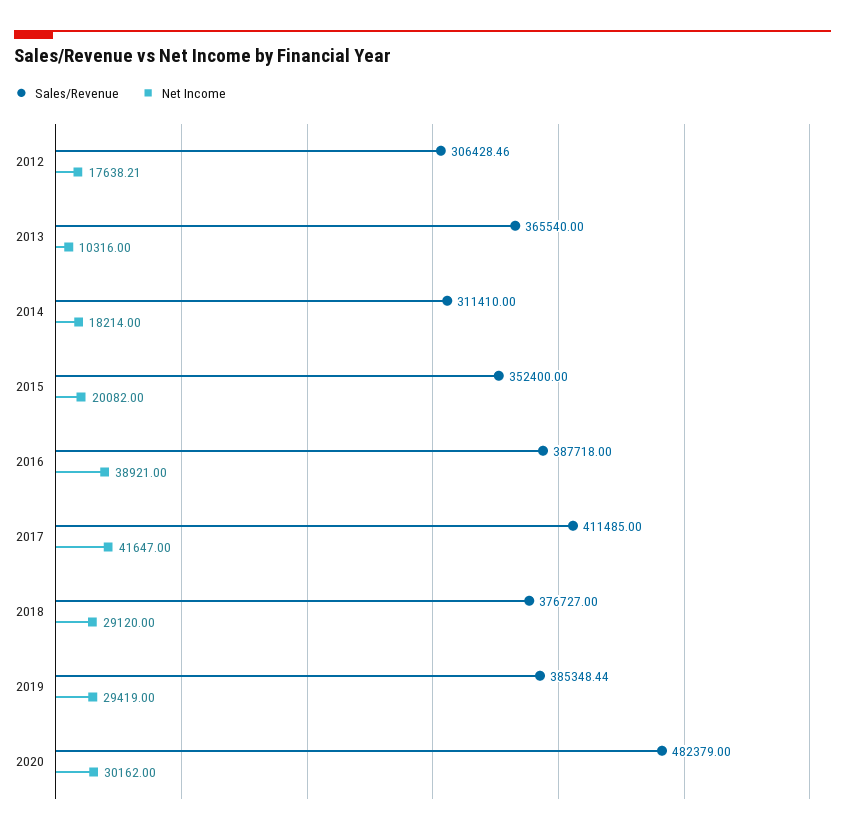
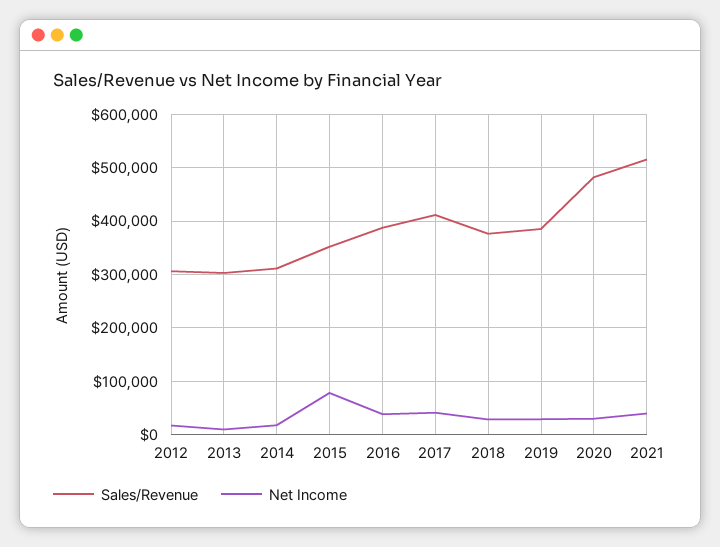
Sales/Revenue, 2013: 365540 -> 300000
Net Income, 2015: 20082 -> 80000
Sales/Revenue, 2021: none -> 520000
Net Income, 2021: none -> 40000

